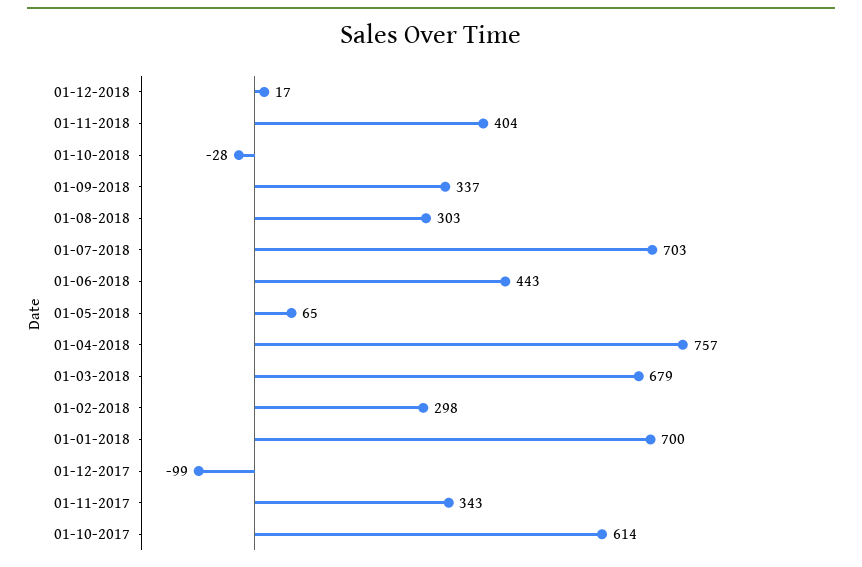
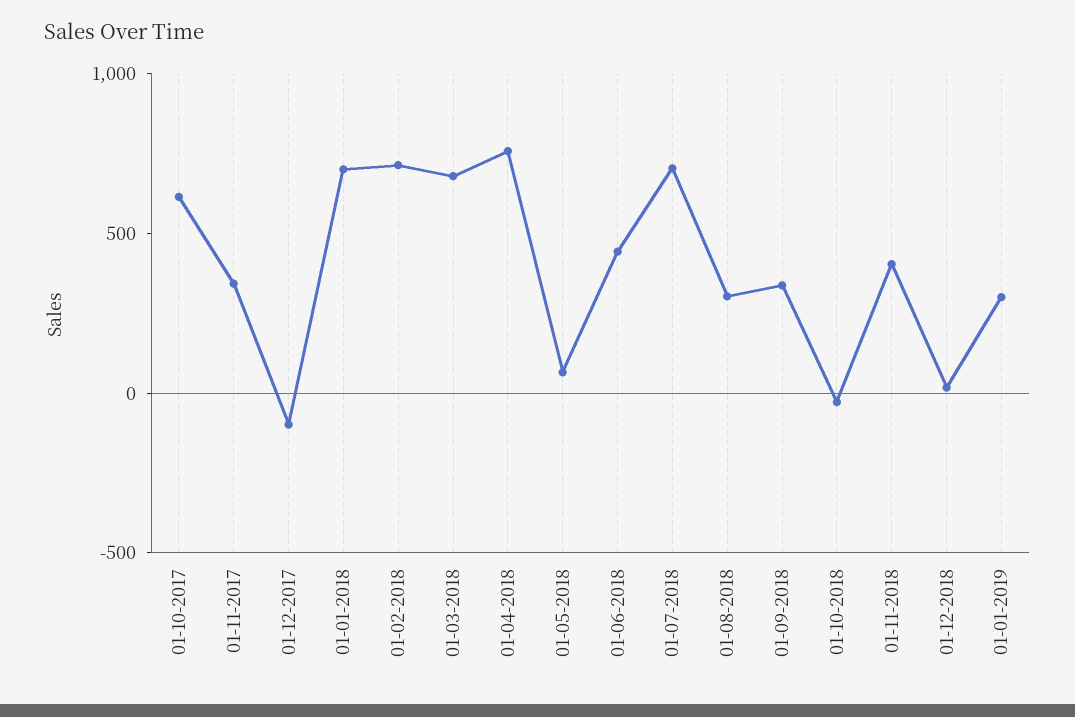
01-02-2018: 298 -> 700
01-01-2019: none -> 300

